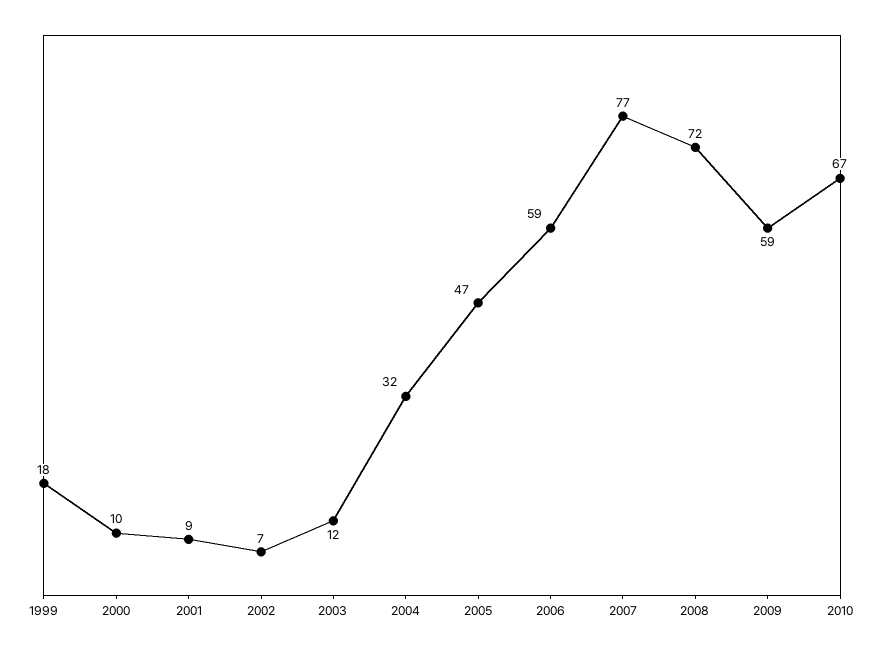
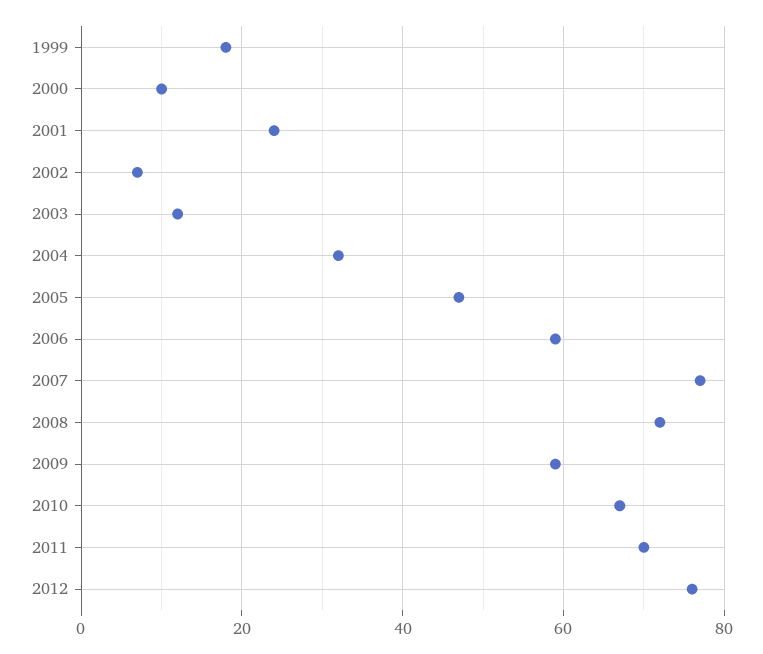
2001: 9 -> 25
2011: none -> 70
2012: none -> 75

